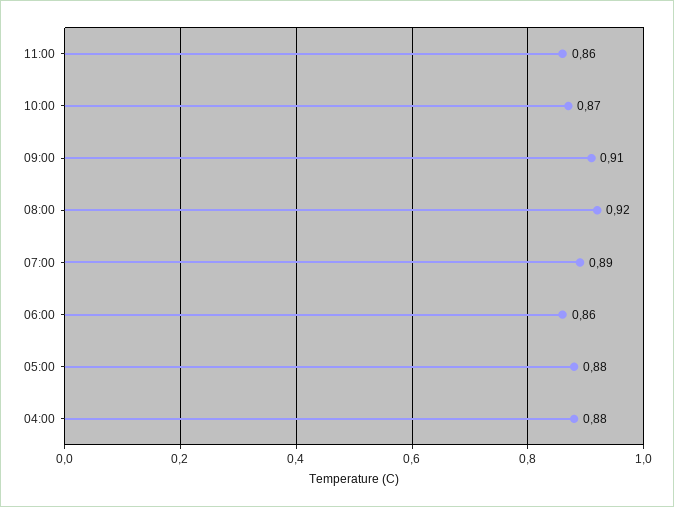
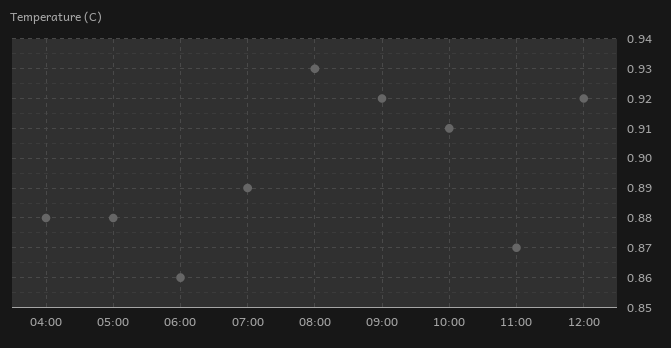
11:00: 0.86 -> 0.87
10:00: 0.87 -> 0.91
09:00: 0.91 -> 0.92
08:00: 0.92 -> 0.93
12:00: none -> 0.92

